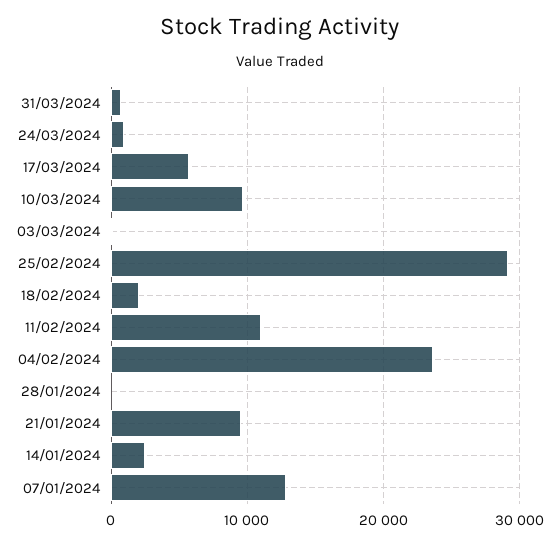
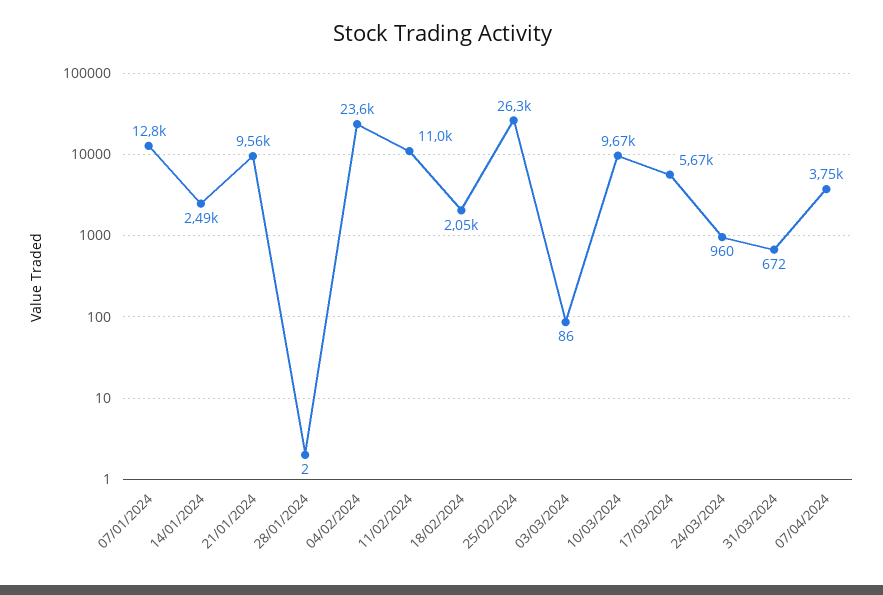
25/02/2024: 29000 -> 26300
07/04/2024: none -> 3750

